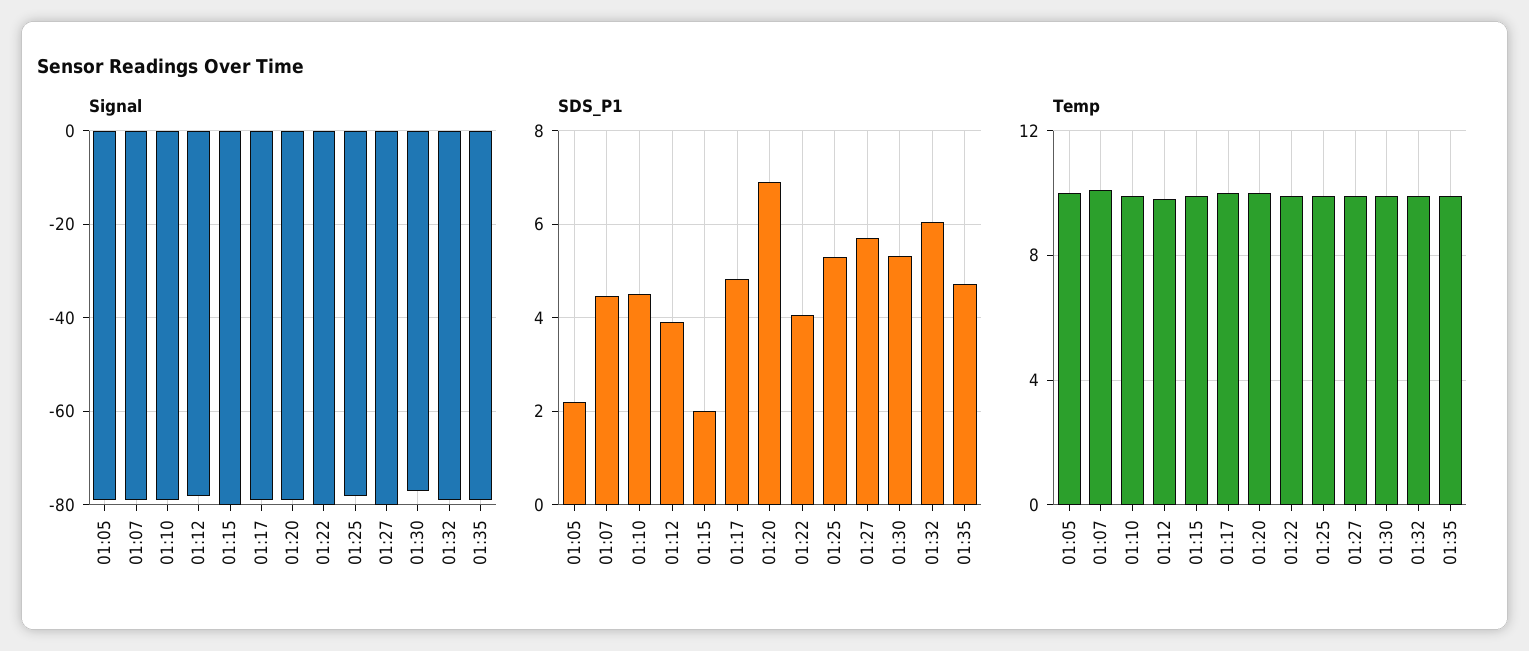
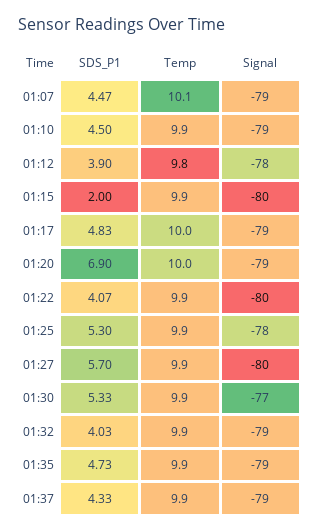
Signal, 01:05: -80 -> none
SDS_P1, 01:05: 2.2 -> none
SDS_P1, 01:32: 6 -> 4.03
Temp, 01:05: 10 -> none
SDS_P1, 01:37: none -> 4.33
Temp, 01:37: none -> 9.9
Signal, 01:37: none -> -79

